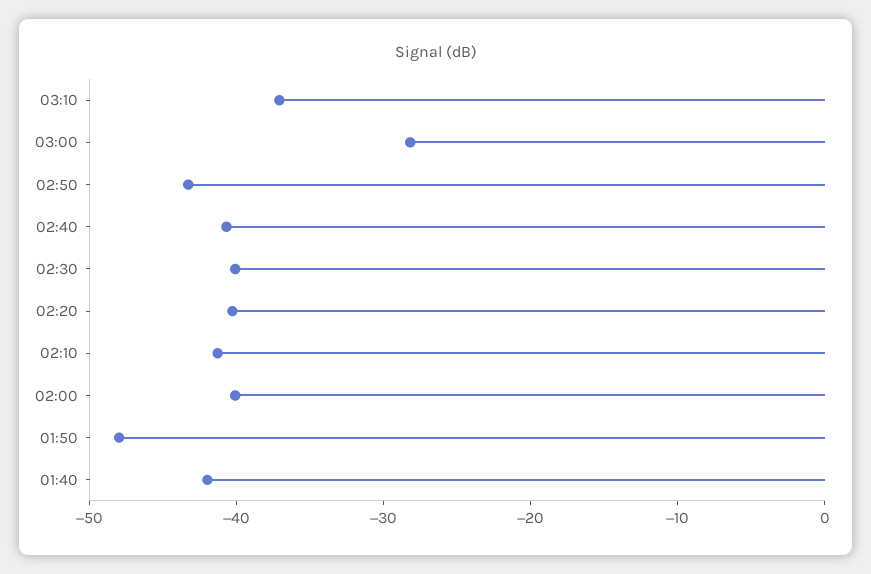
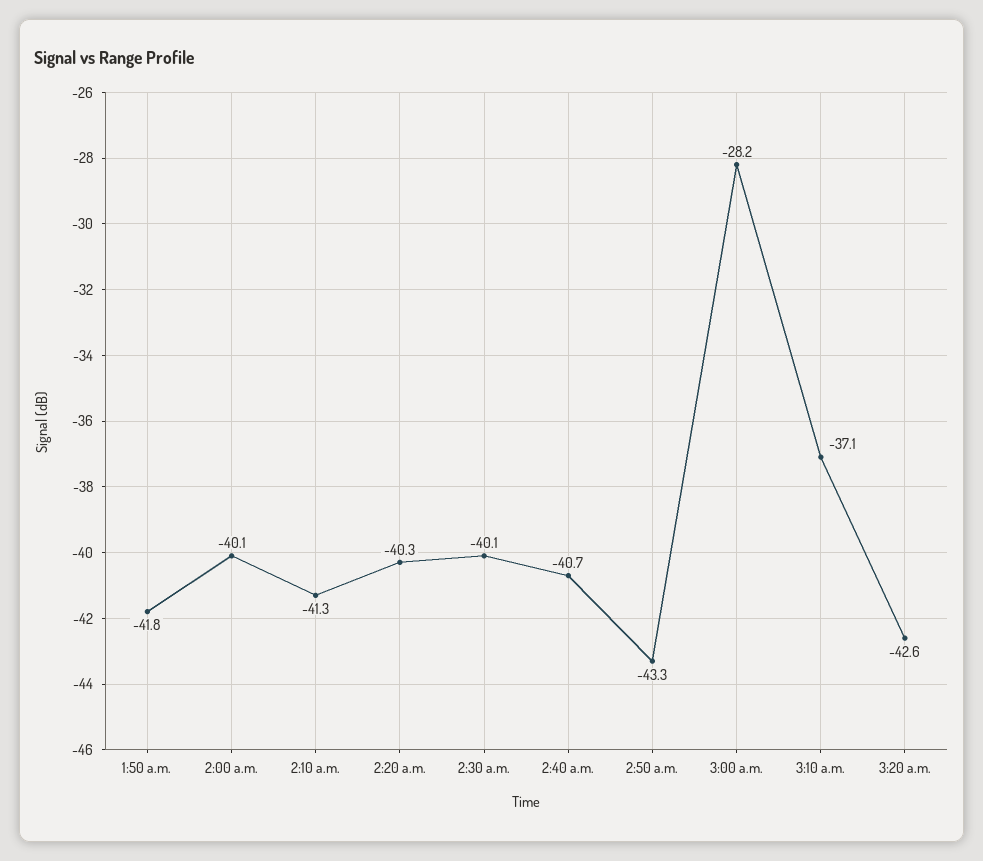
01:50: -48 -> -41.8
01:40: -42 -> none
3:20 a.m.: none -> -42.6

